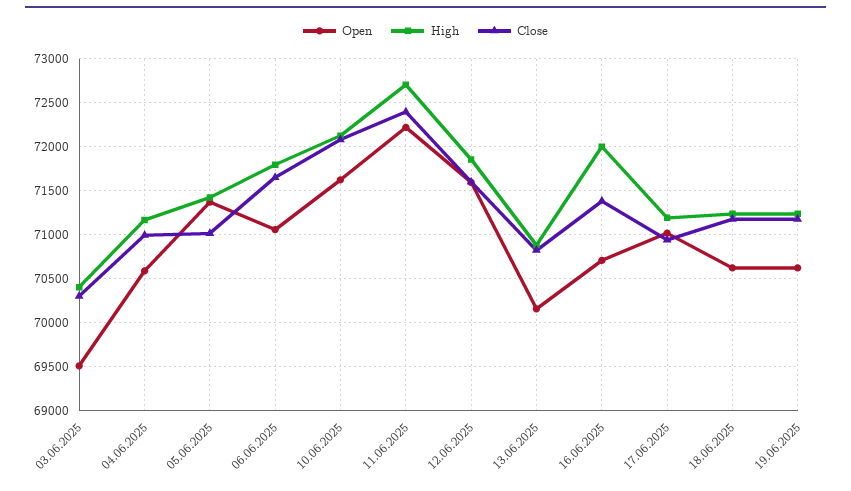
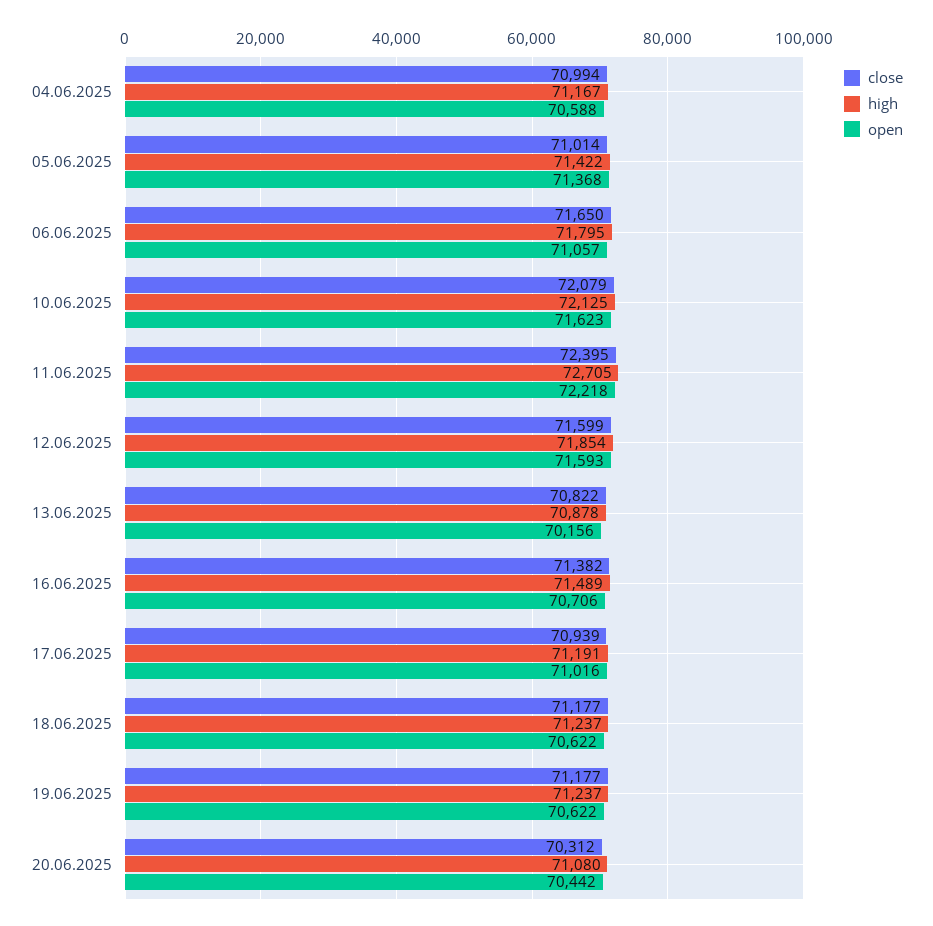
Open, 03.06.2025: 69500 -> none
High, 03.06.2025: 70400 -> none
Close, 03.06.2025: 70300 -> none
High, 16.06.2025: 72000 -> 71489
Close, 20.06.2025: none -> 70312
High, 20.06.2025: none -> 71080
Open, 20.06.2025: none -> 70442

